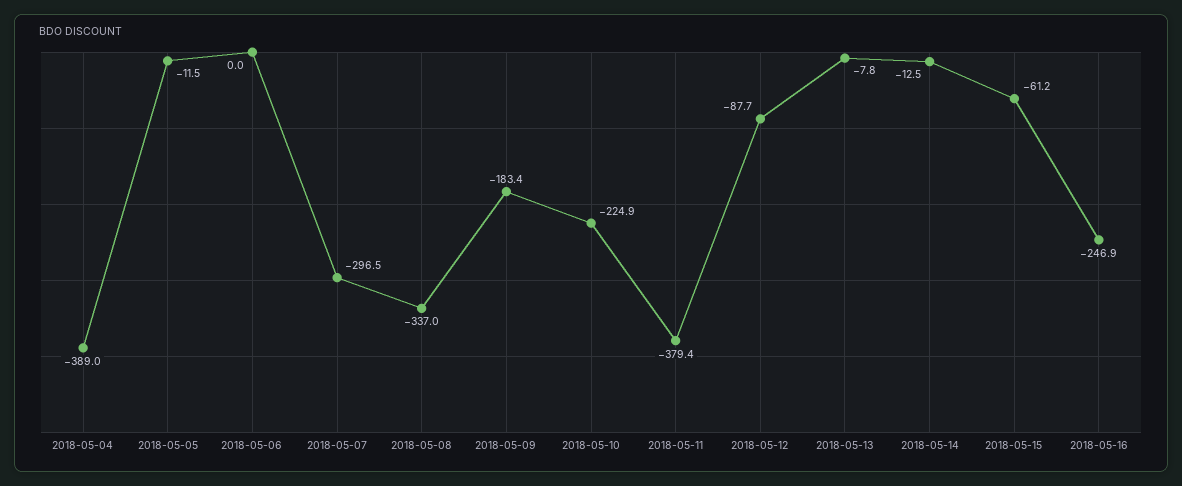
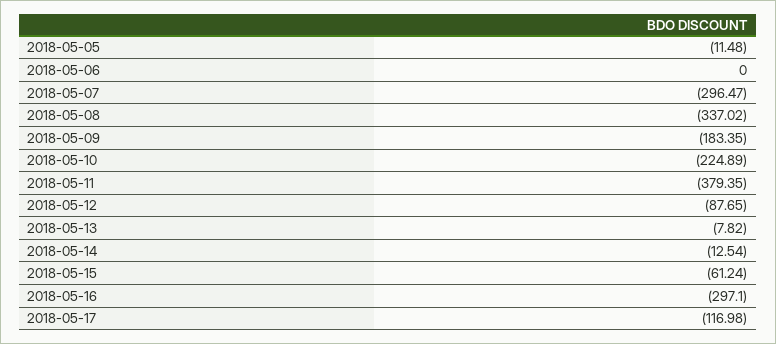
2018-05-04: -389 -> none
2018-05-16: -246.9 -> -297.1
2018-05-17: none -> -116.98

